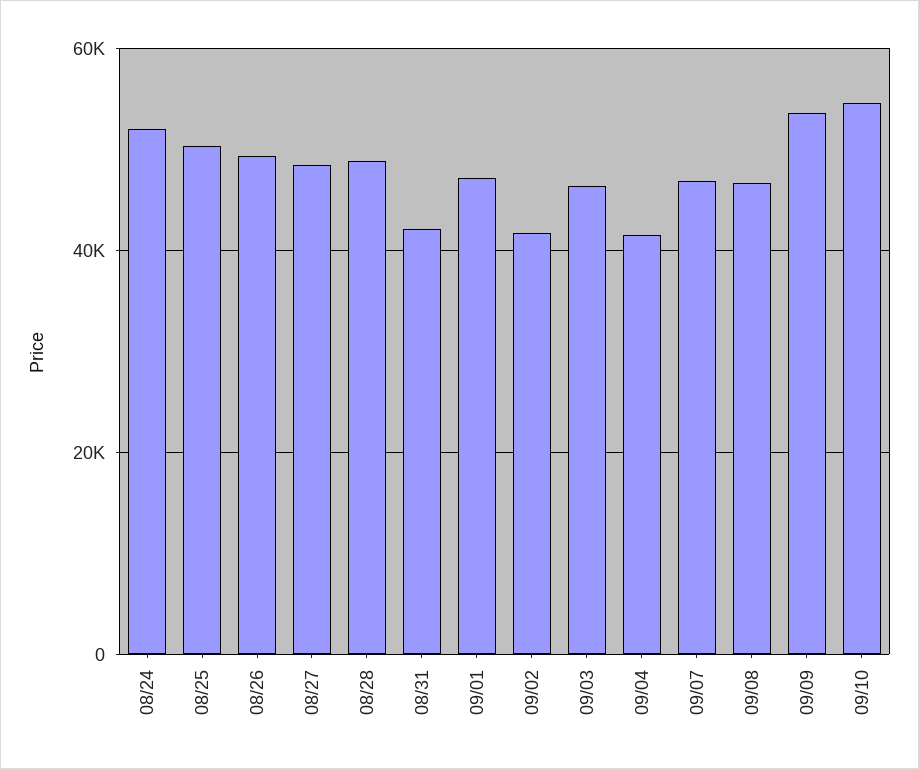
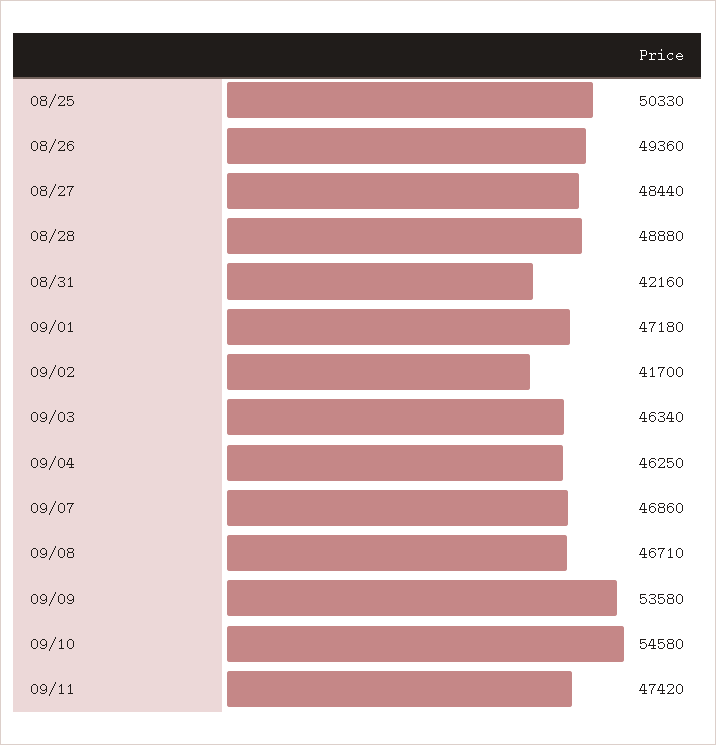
08/24: 52000 -> none
09/04: 42000 -> 46250
09/11: none -> 47420

